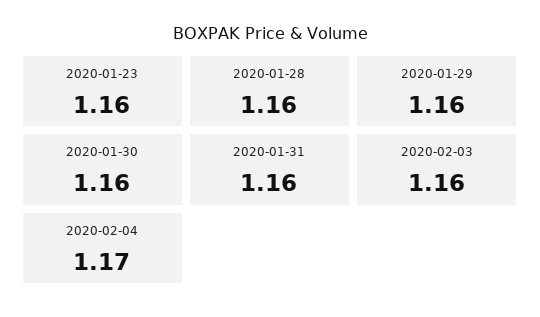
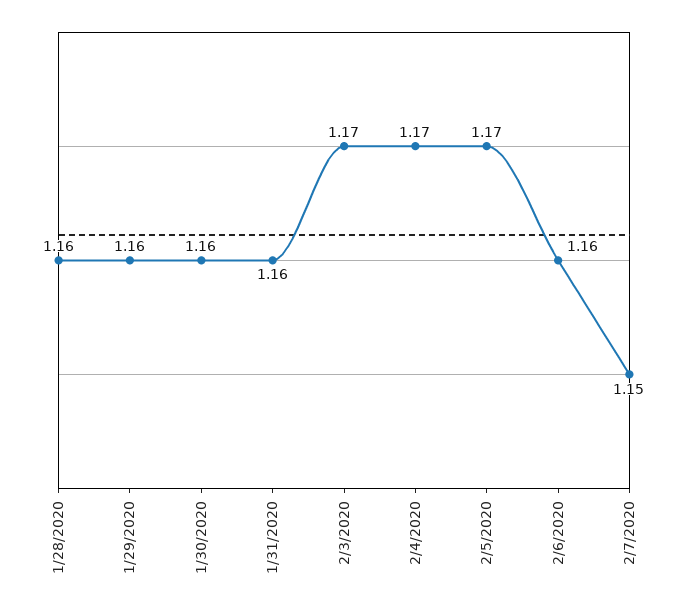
2020-01-23: 1.16 -> none
2020-02-03: 1.16 -> 1.17
2/5/2020: none -> 1.17
2/6/2020: none -> 1.16
2/7/2020: none -> 1.15

